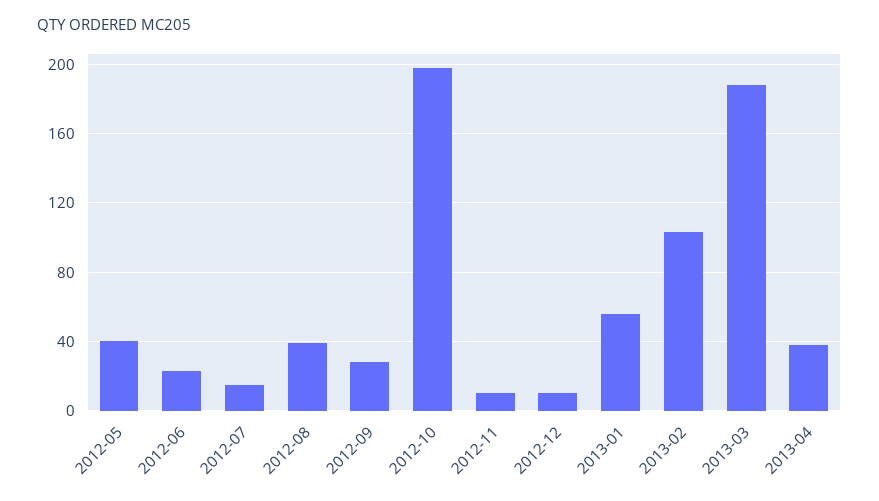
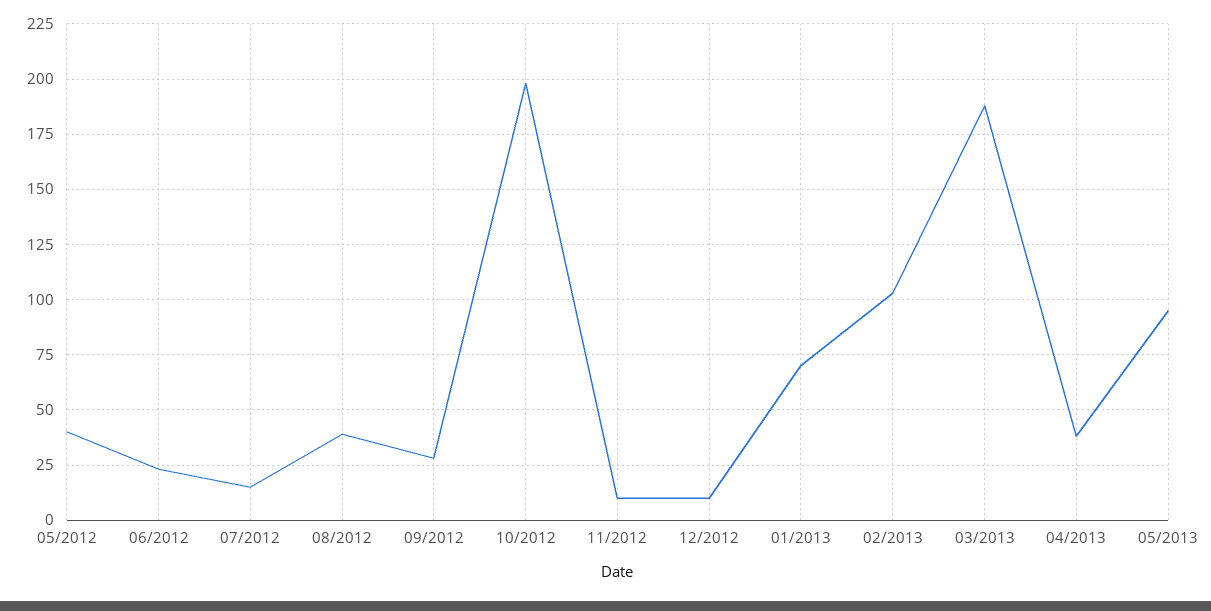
2013-01: 55 -> 70
05/2013: none -> 95

